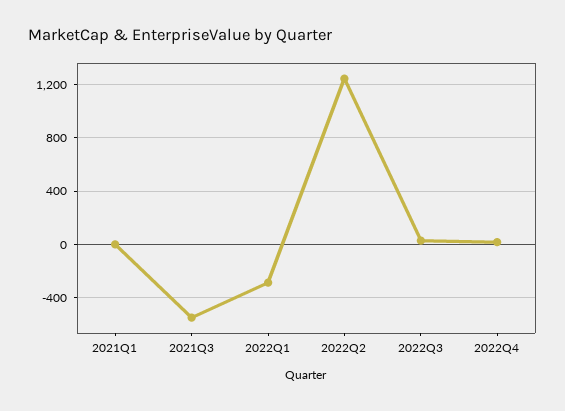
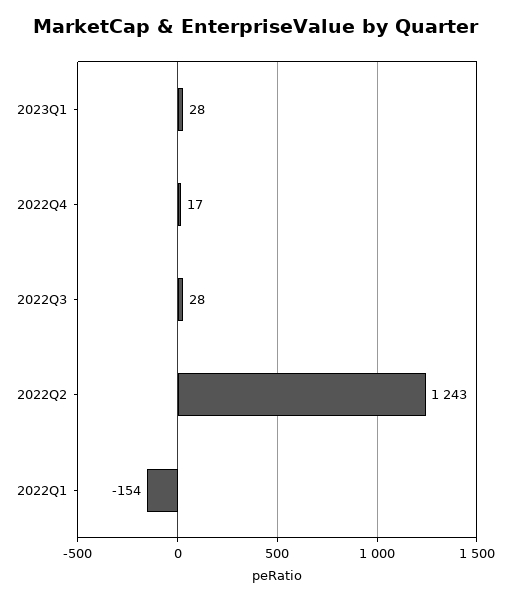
2021Q1: 0 -> none
2021Q3: -550 -> none
2022Q1: -300 -> -154
2023Q1: none -> 28

